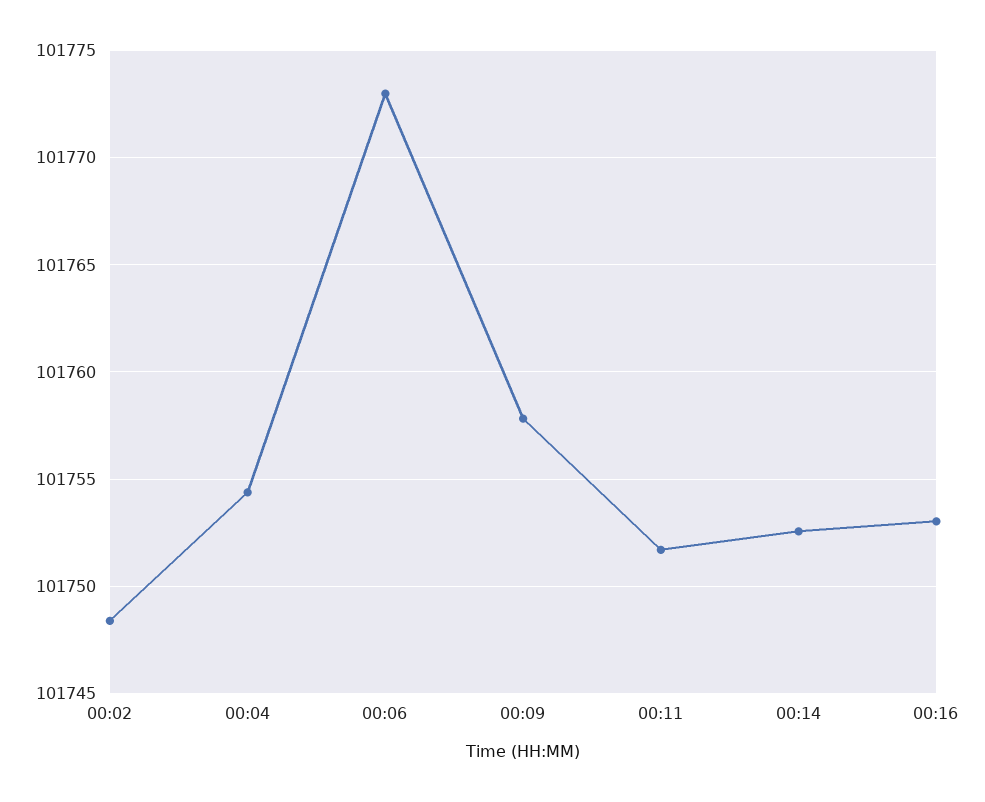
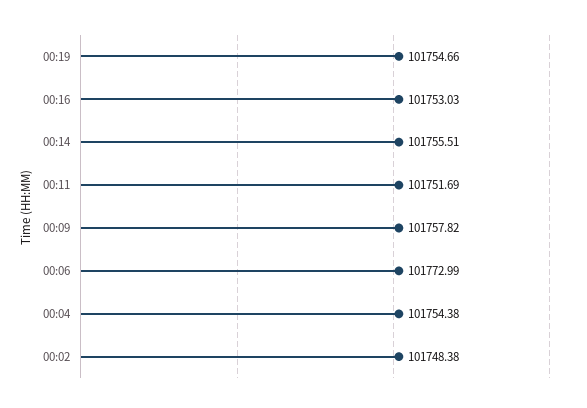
00:14: 101752.5 -> 101755.51
00:19: none -> 101754.66

